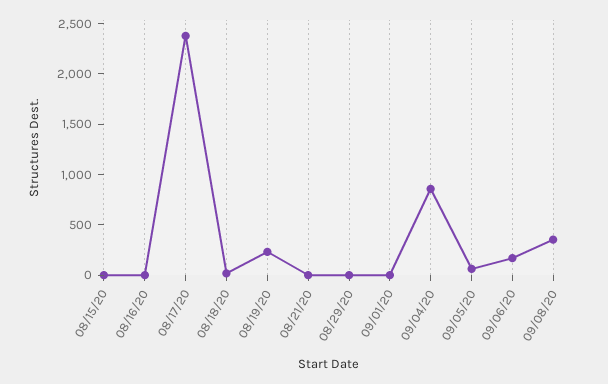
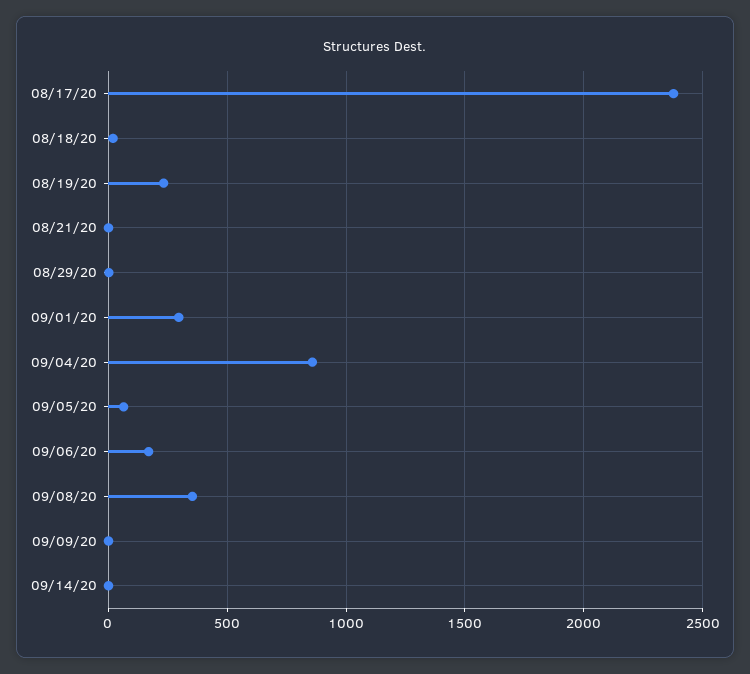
08/15/20: 0 -> none
08/16/20: 0 -> none
09/01/20: 0 -> 300
09/09/20: none -> 0
09/14/20: none -> 0

